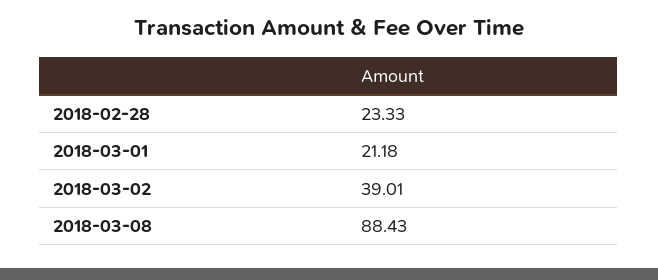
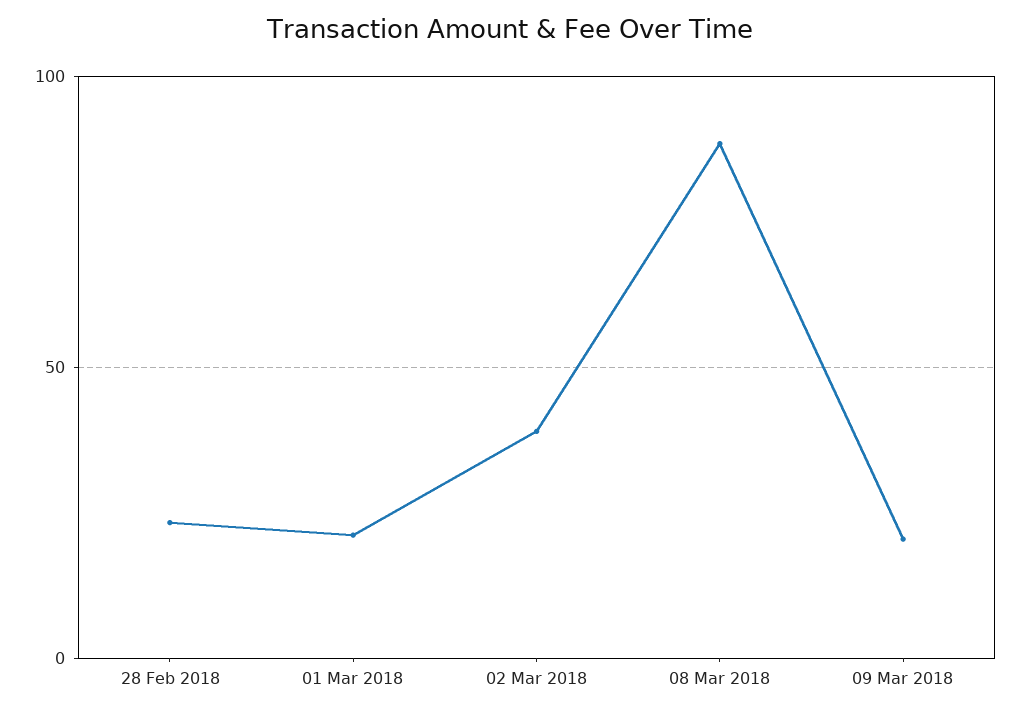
09 Mar 2018: none -> 20

